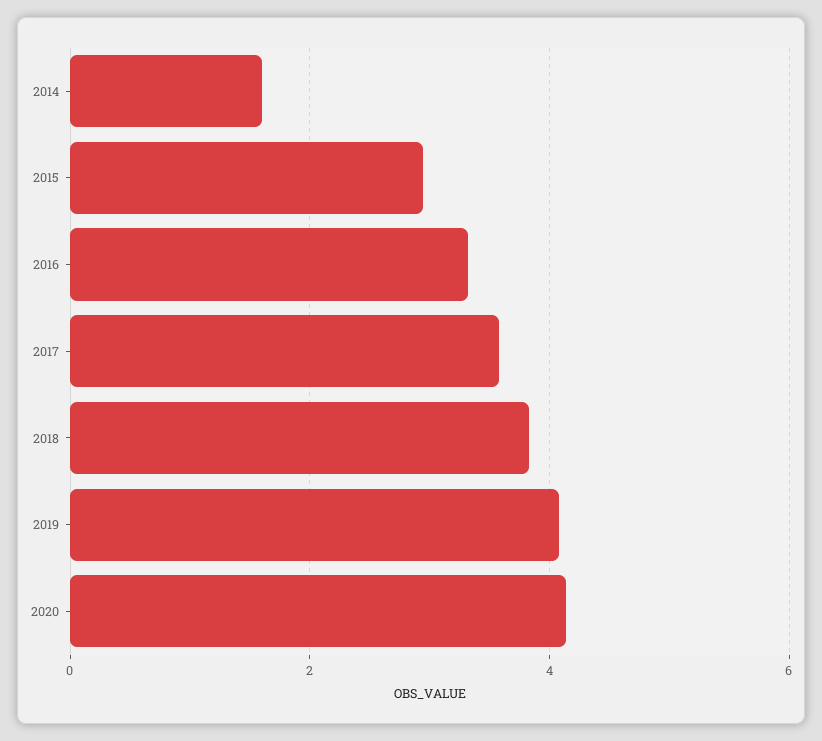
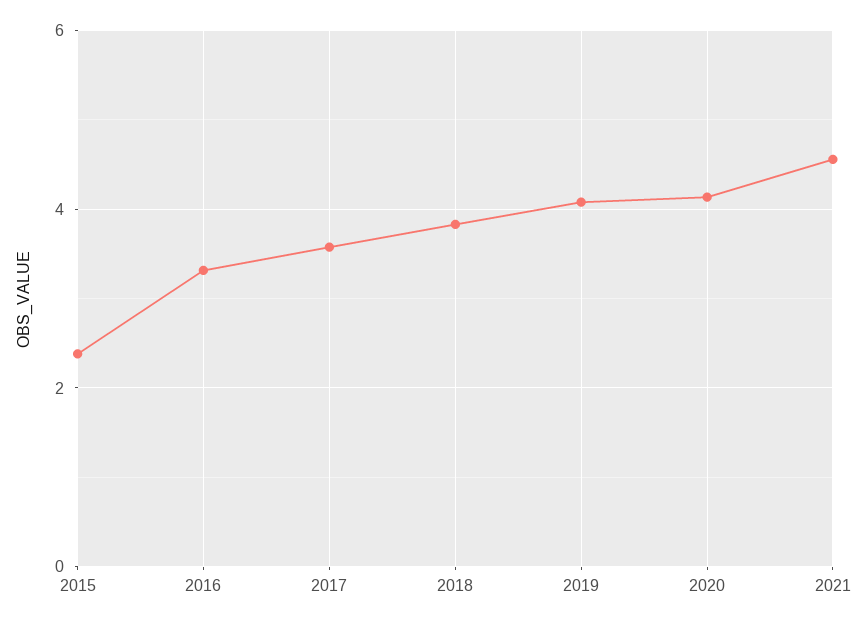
2014: 1.6 -> none
2015: 3 -> 2.4
2021: none -> 4.6

